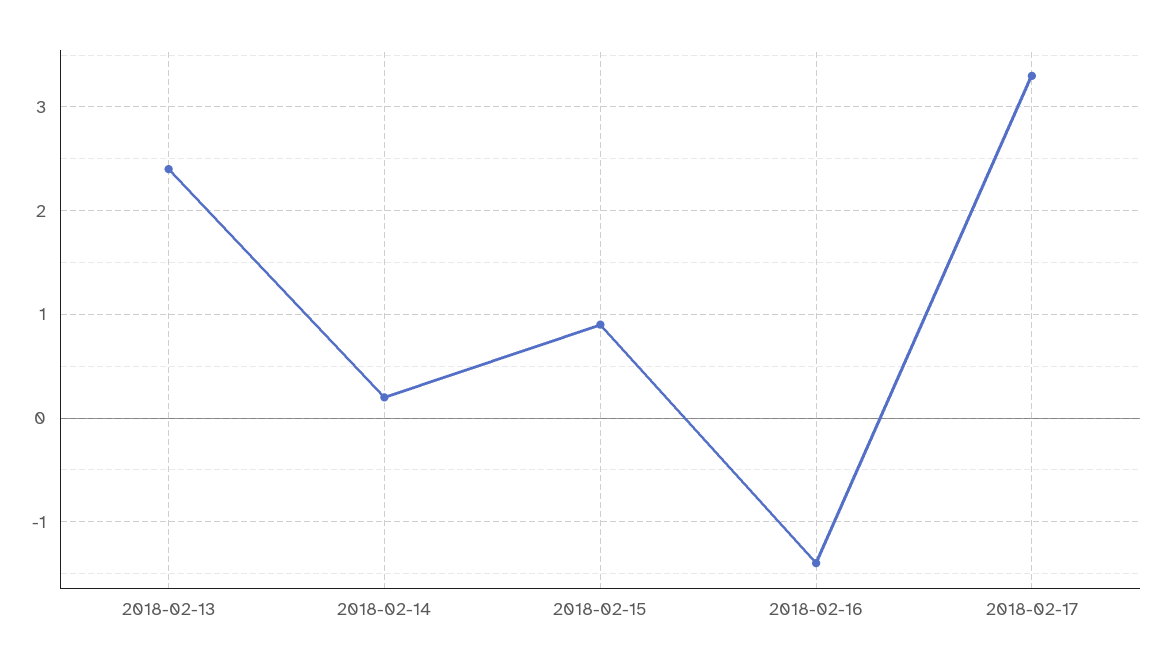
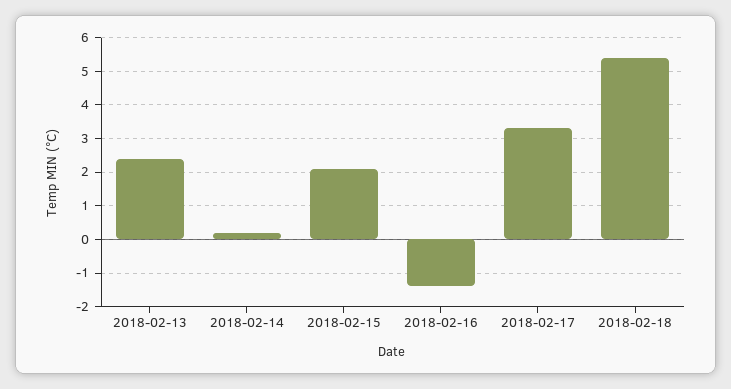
2018-02-15: 0.9 -> 2
2018-02-18: none -> 5.5

